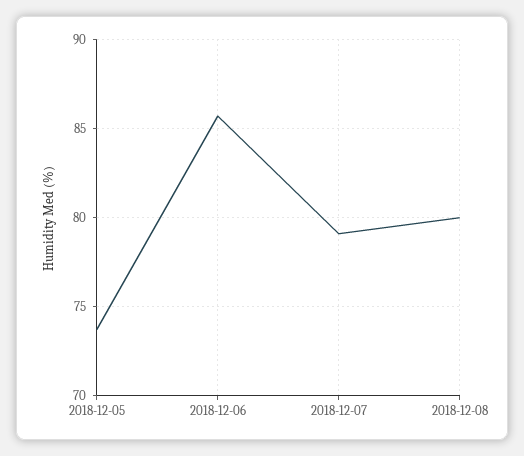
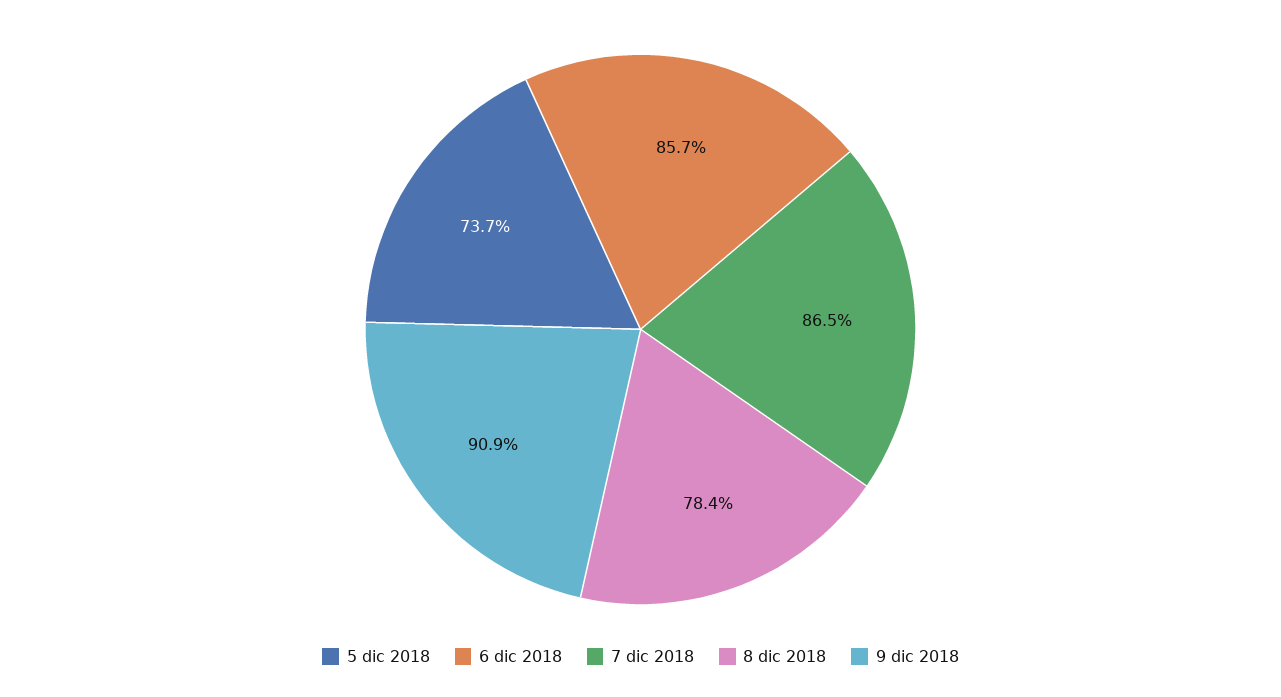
2018-12-07: 79 -> 86.5
2018-12-08: 80 -> 78.4
9 dic 2018: none -> 90.9

